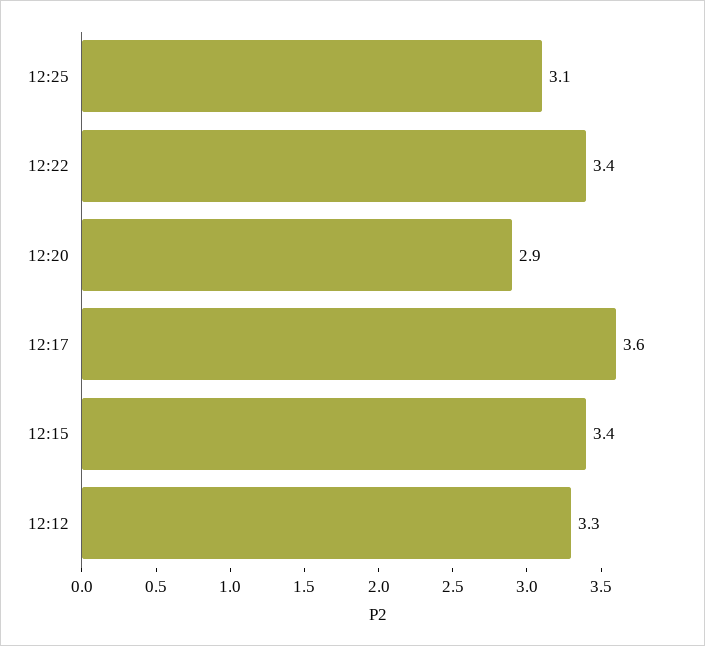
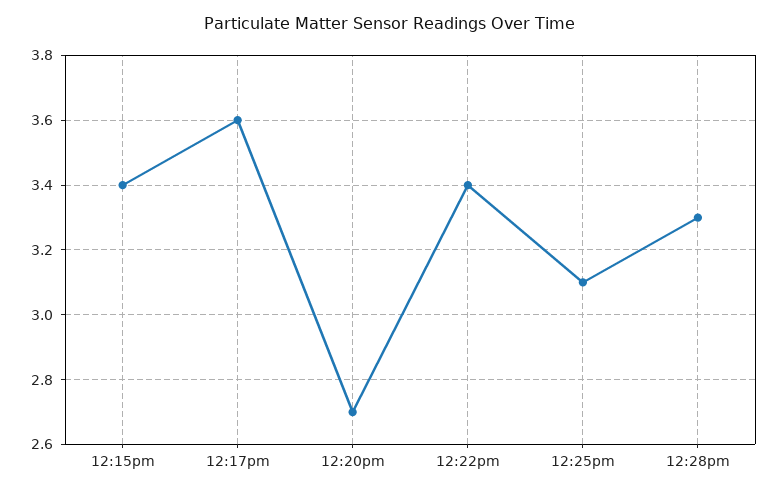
12:20: 2.9 -> 2.7
12:12: 3.3 -> none
12:28pm: none -> 3.3

